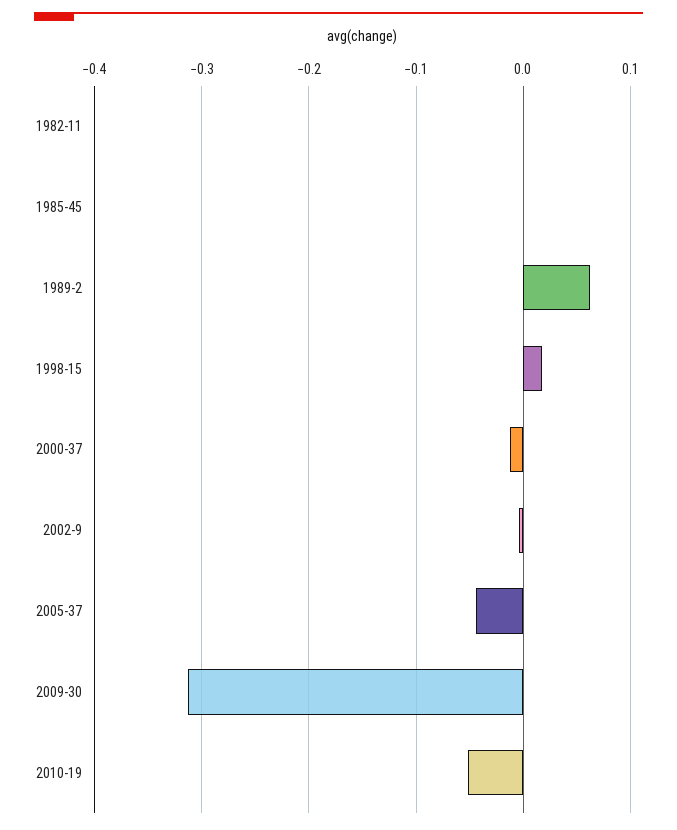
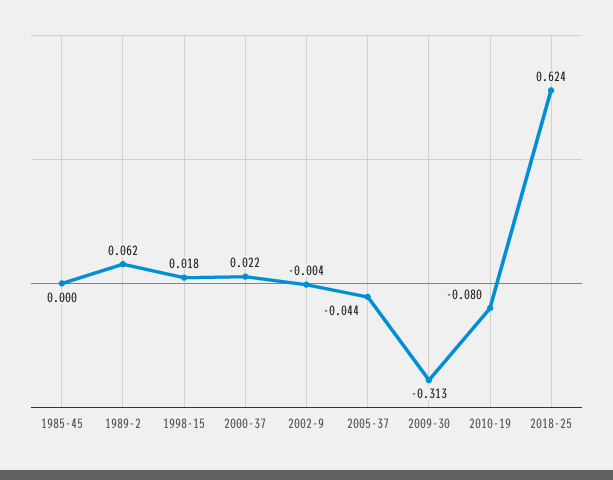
1982-11: 0 -> none
2000-37: -0.01 -> 0.022
2010-19: -0.05 -> -0.08
2018-25: none -> 0.624

